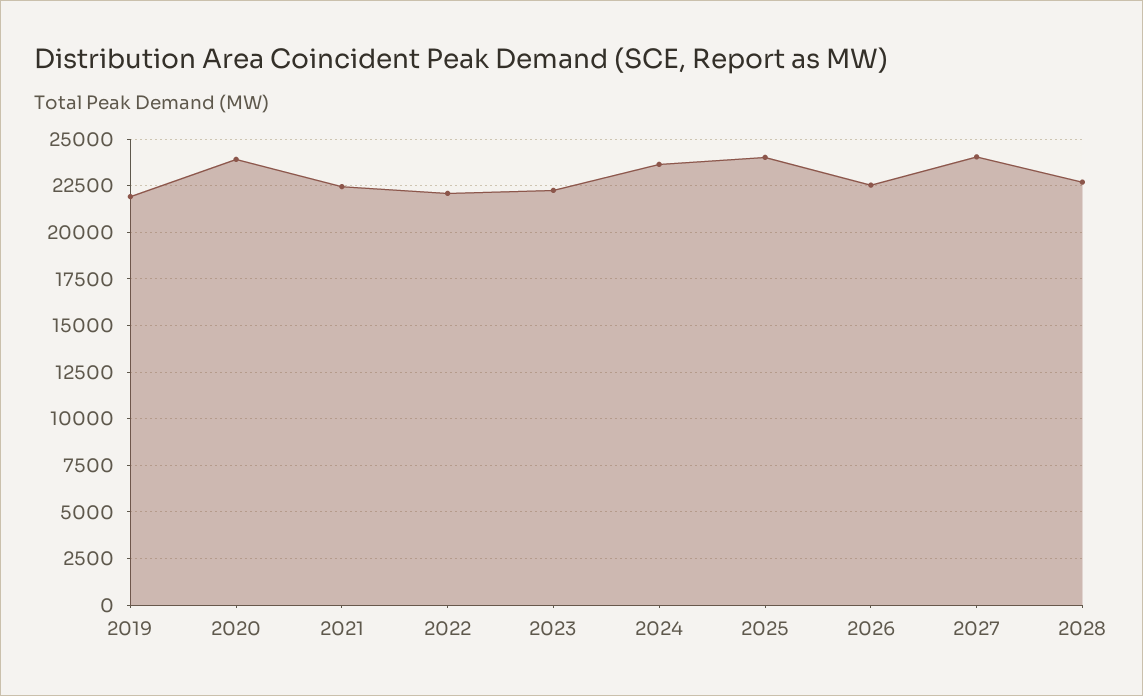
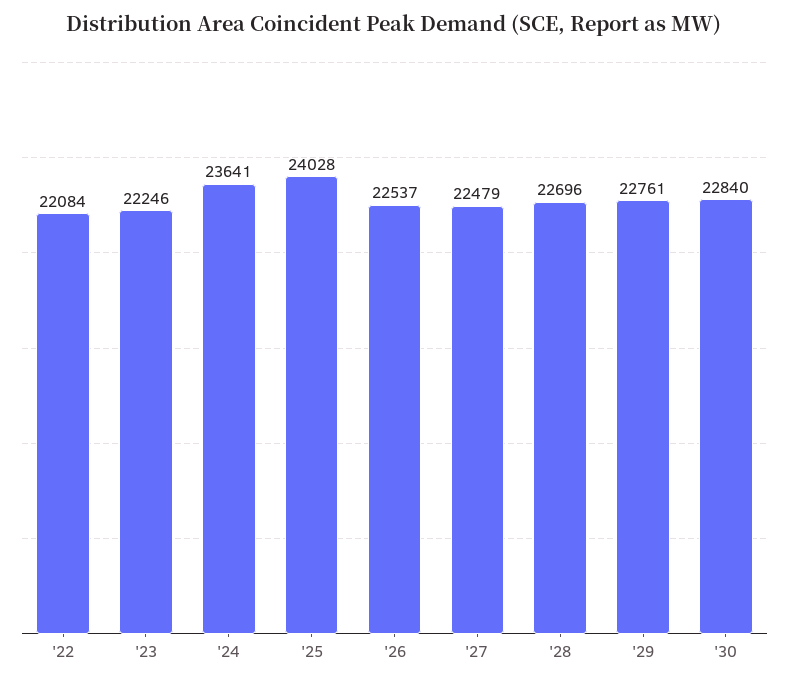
2019: 22000 -> none
2020: 24000 -> none
2021: 22500 -> none
2027: 24000 -> 22479
'29: none -> 22761
'30: none -> 22840

